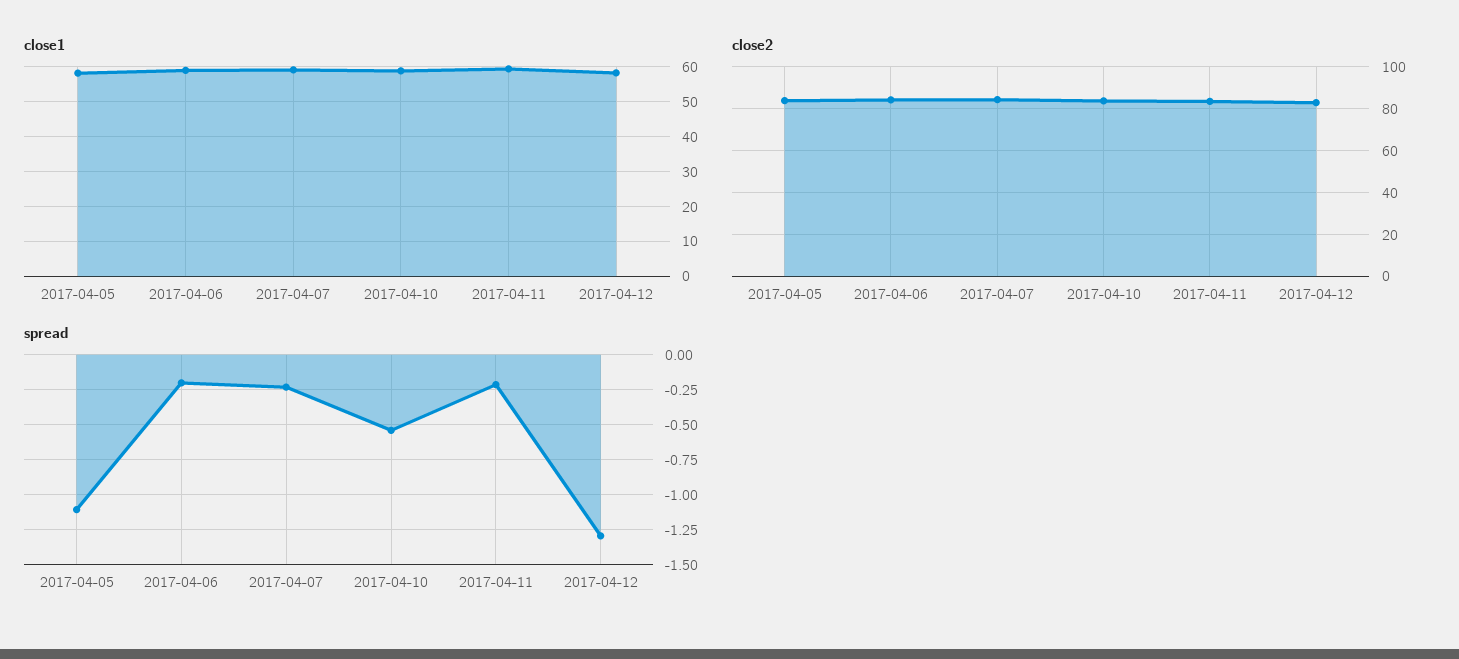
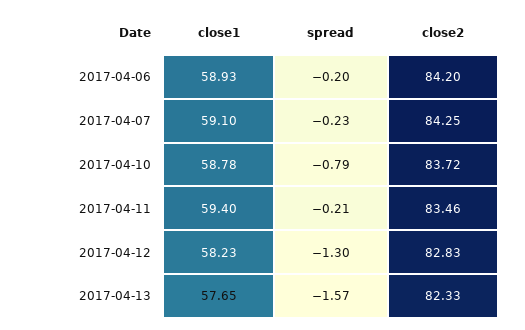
close1, 2017-04-05: 58 -> none
close2, 2017-04-05: 85 -> none
spread, 2017-04-05: -1.1 -> none
spread, 2017-04-10: -0.55 -> -0.79
close1, 2017-04-13: none -> 57.65
spread, 2017-04-13: none -> -1.57
close2, 2017-04-13: none -> 82.33

